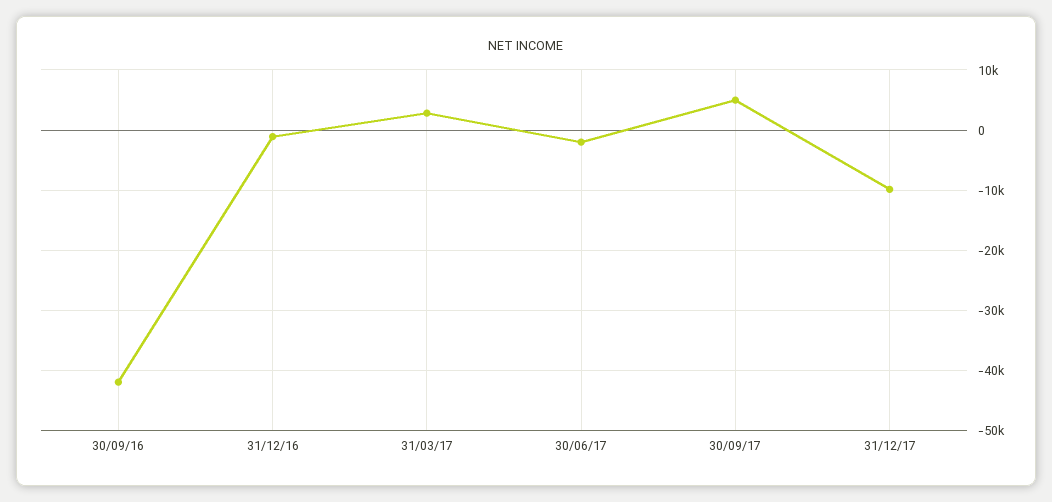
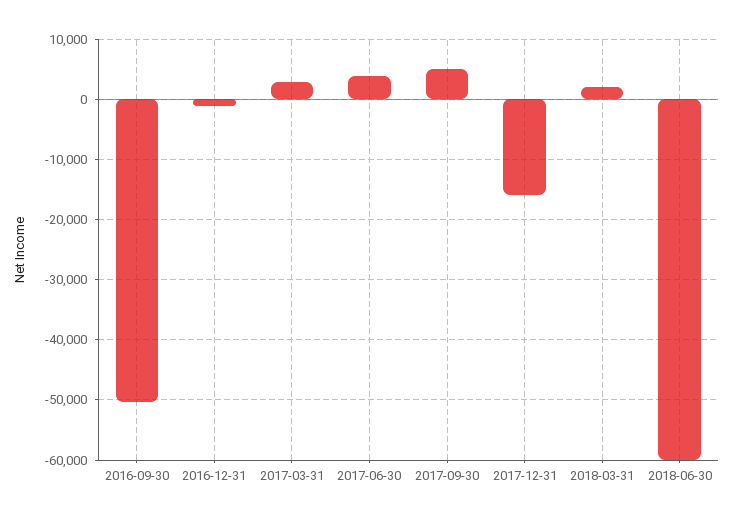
30/09/16: -42000 -> -50000
30/06/17: -2000 -> 4000
31/12/17: -10000 -> -16000
2018-03-31: none -> 2000
2018-06-30: none -> -60000

